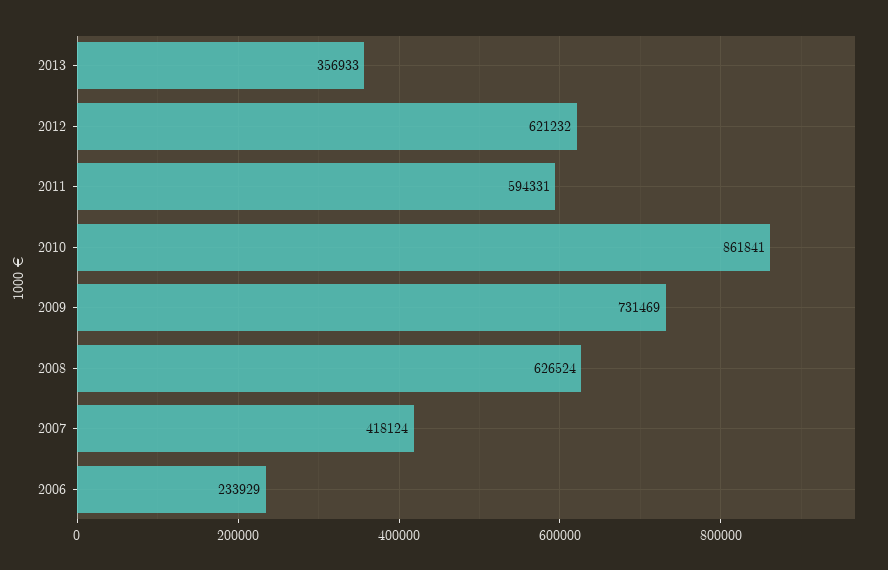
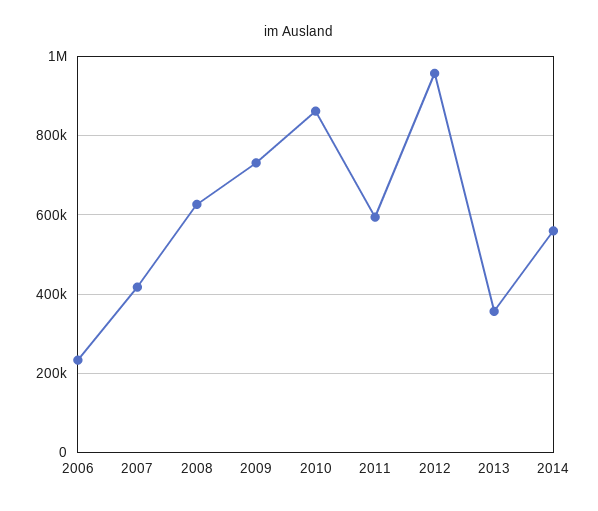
2012: 621232 -> 960000
2014: none -> 560000

